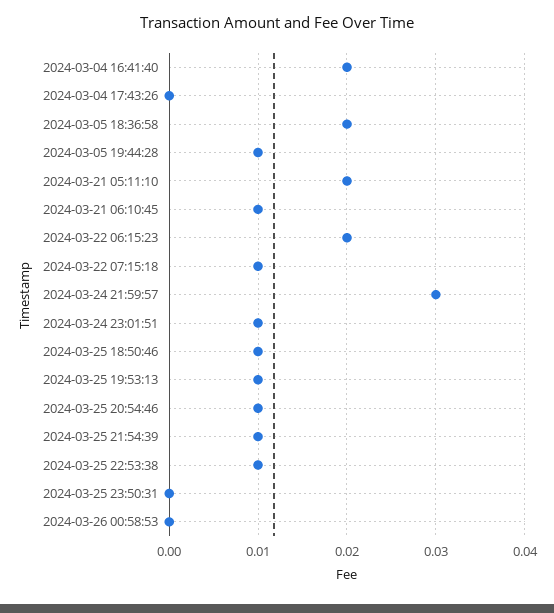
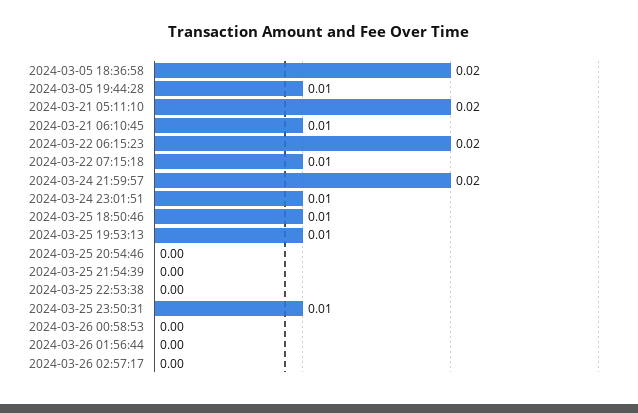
2024-03-04 16:41:40: 0.02 -> none
2024-03-04 17:43:26: 0 -> none
2024-03-24 21:59:57: 0.03 -> 0.02
2024-03-25 20:54:46: 0.01 -> 0
2024-03-25 21:54:39: 0.01 -> 0
2024-03-25 22:53:38: 0.01 -> 0
2024-03-25 23:50:31: 0 -> 0.01
2024-03-26 01:56:44: none -> 0
2024-03-26 02:57:17: none -> 0

